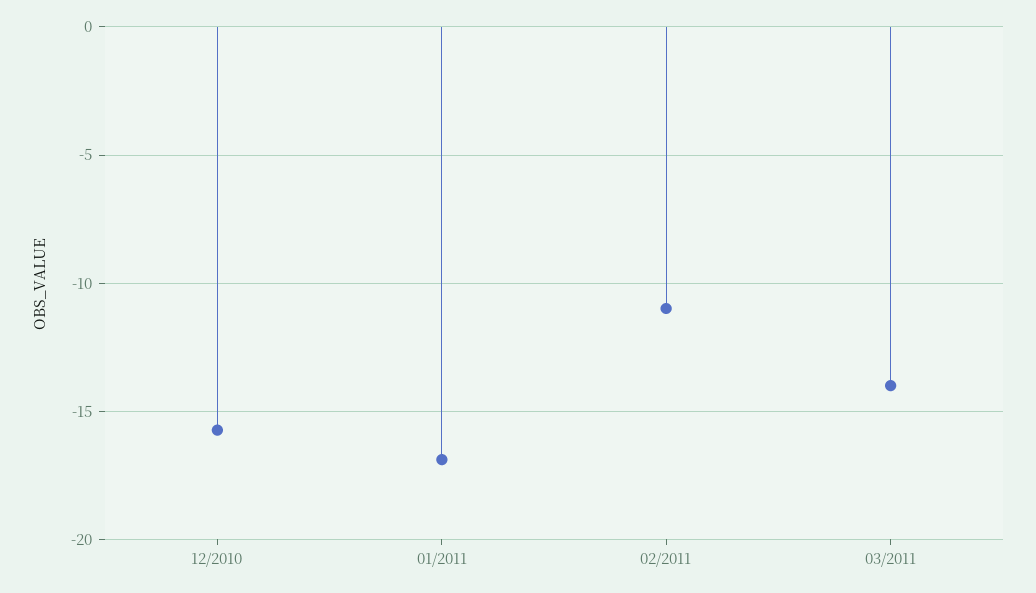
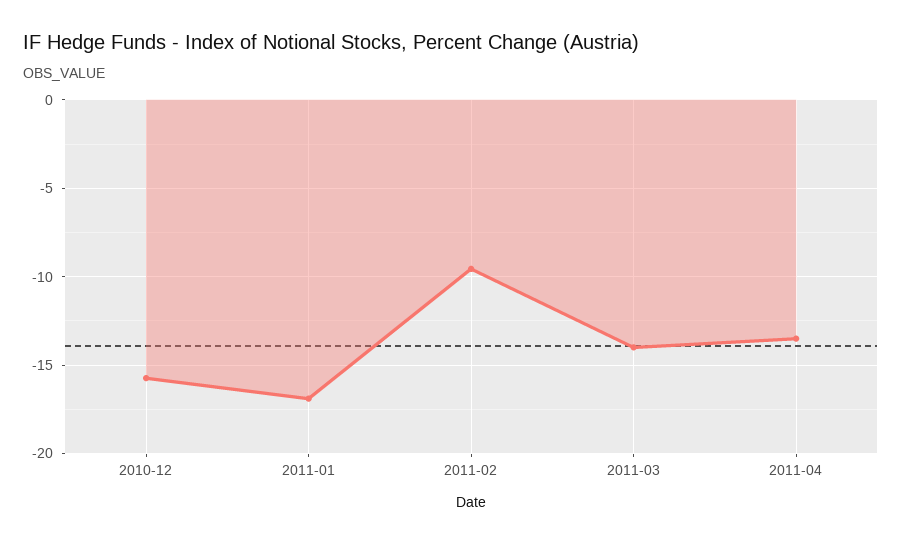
02/2011: -11 -> -9.5
2011-04: none -> -13.5

